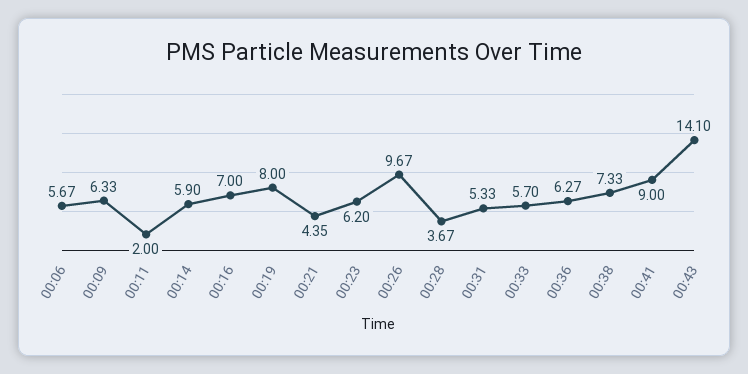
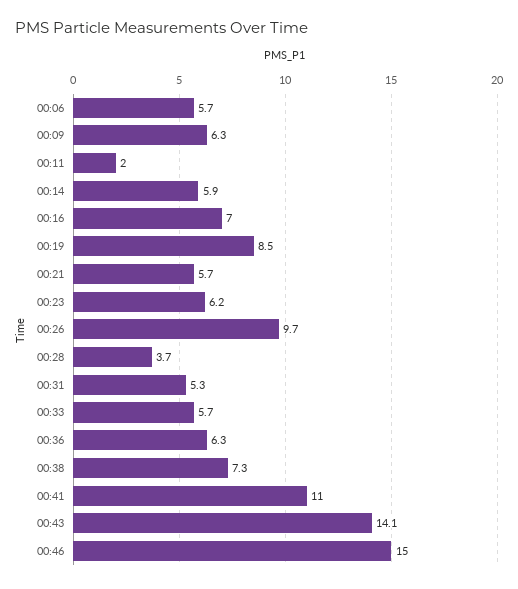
00:19: 8 -> 8.5
00:21: 4.35 -> 5.7
00:41: 9 -> 11
00:46: none -> 15

